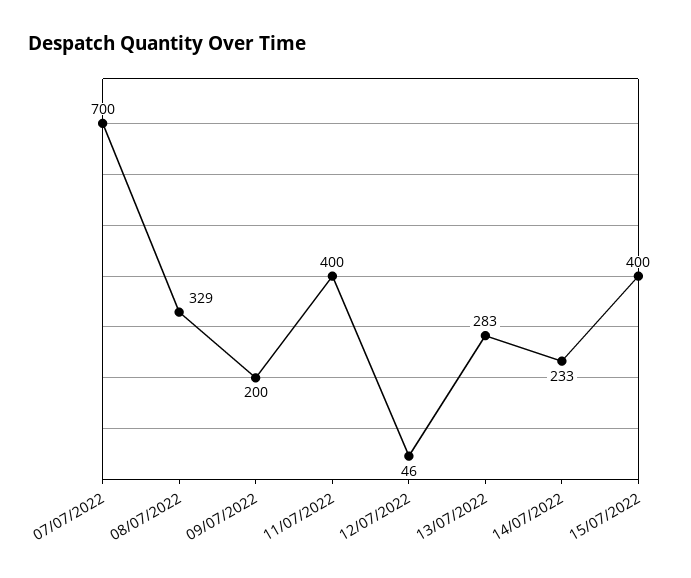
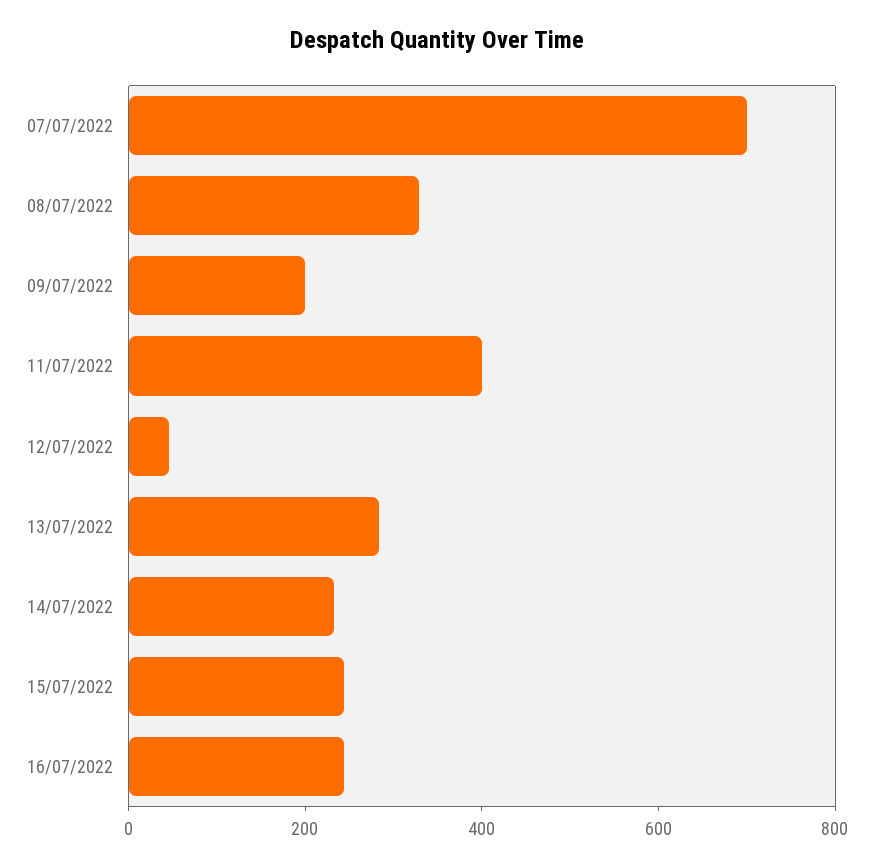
15/07/2022: 400 -> 250
16/07/2022: none -> 250

